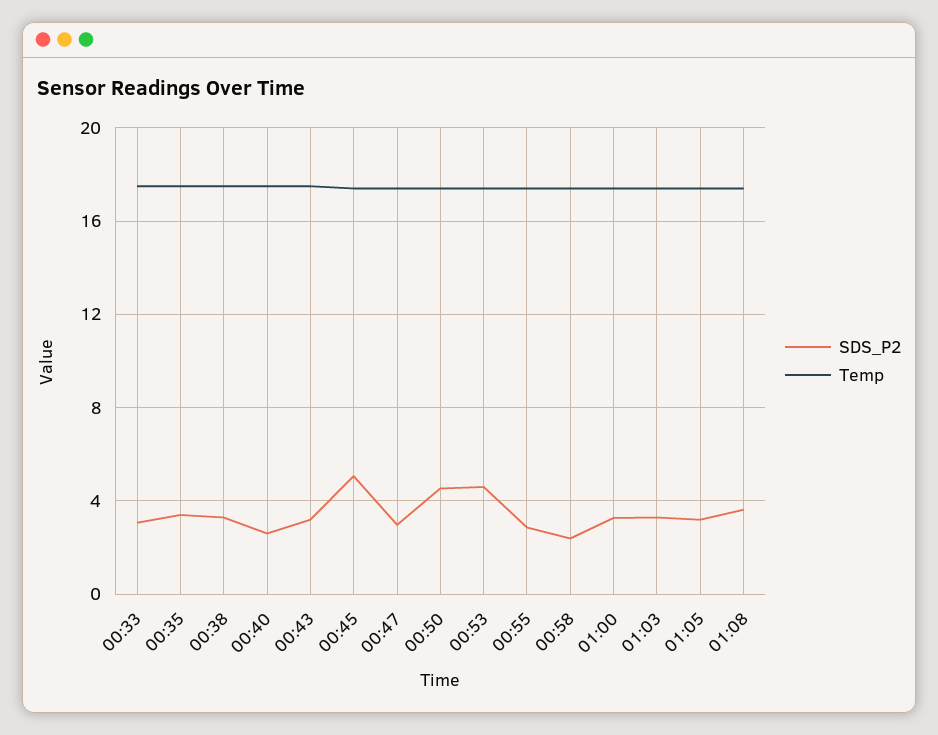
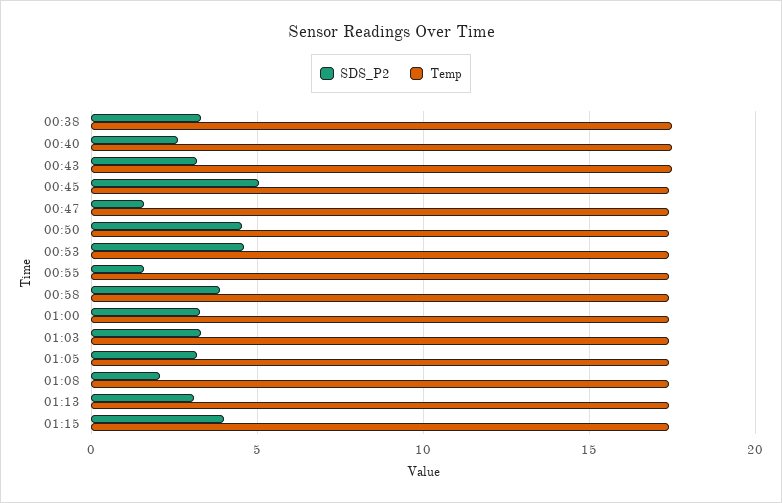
SDS_P2, 00:33: 3 -> none
Temp, 00:33: 17.5 -> none
SDS_P2, 00:35: 3.5 -> none
Temp, 00:35: 17.5 -> none
SDS_P2, 00:47: 3 -> 1.5
SDS_P2, 00:55: 3 -> 1.5
SDS_P2, 00:58: 2.5 -> 4
SDS_P2, 01:08: 3.5 -> 2
SDS_P2, 01:13: none -> 3
Temp, 01:13: none -> 17.5
SDS_P2, 01:15: none -> 4
Temp, 01:15: none -> 17.5

